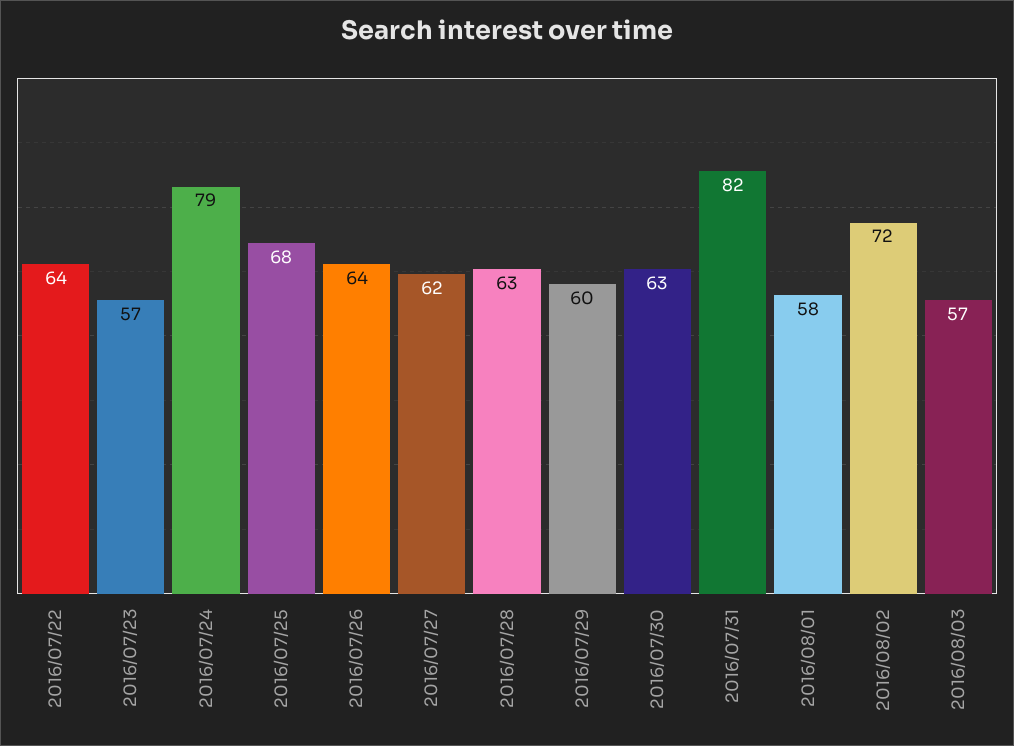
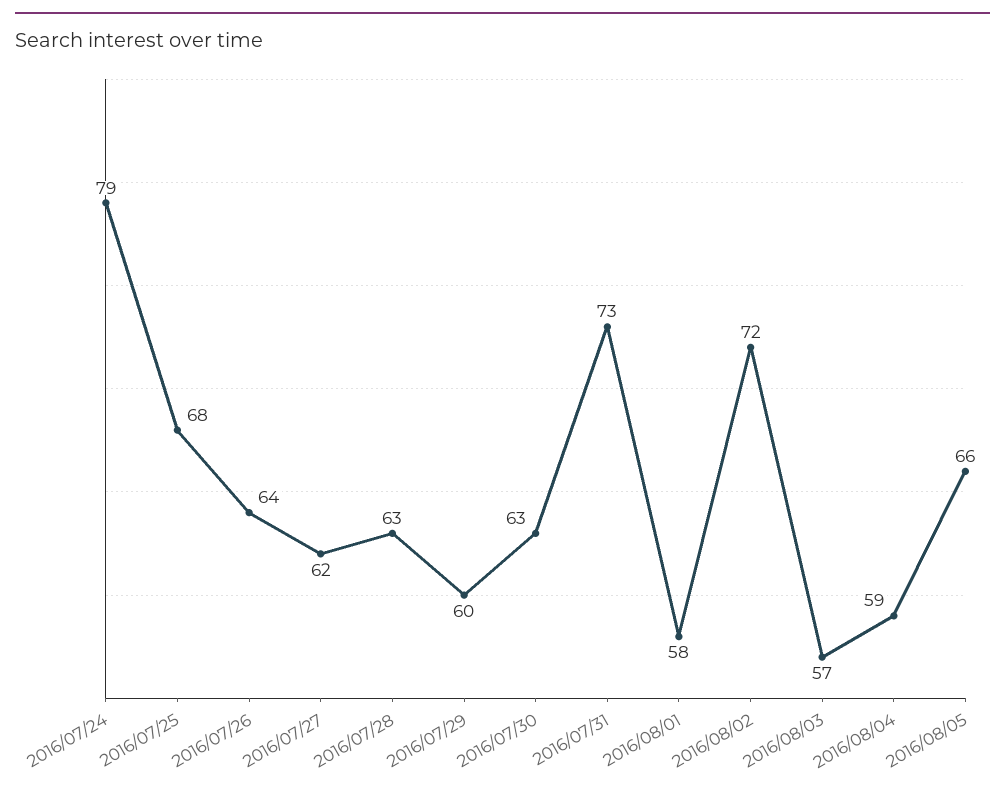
2016/07/22: 64 -> none
2016/07/23: 57 -> none
2016/07/31: 82 -> 73
2016/08/04: none -> 59
2016/08/05: none -> 66

